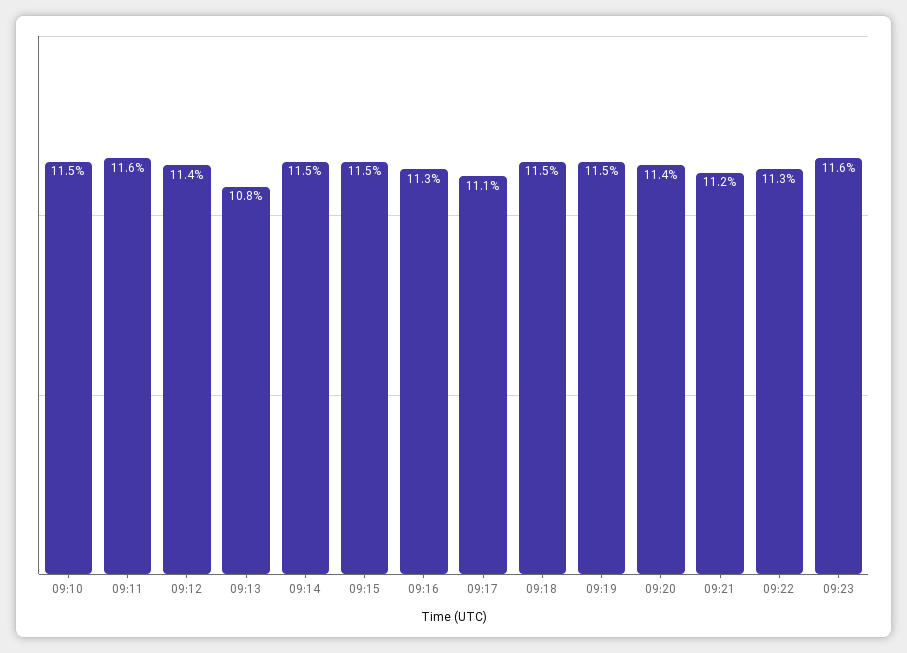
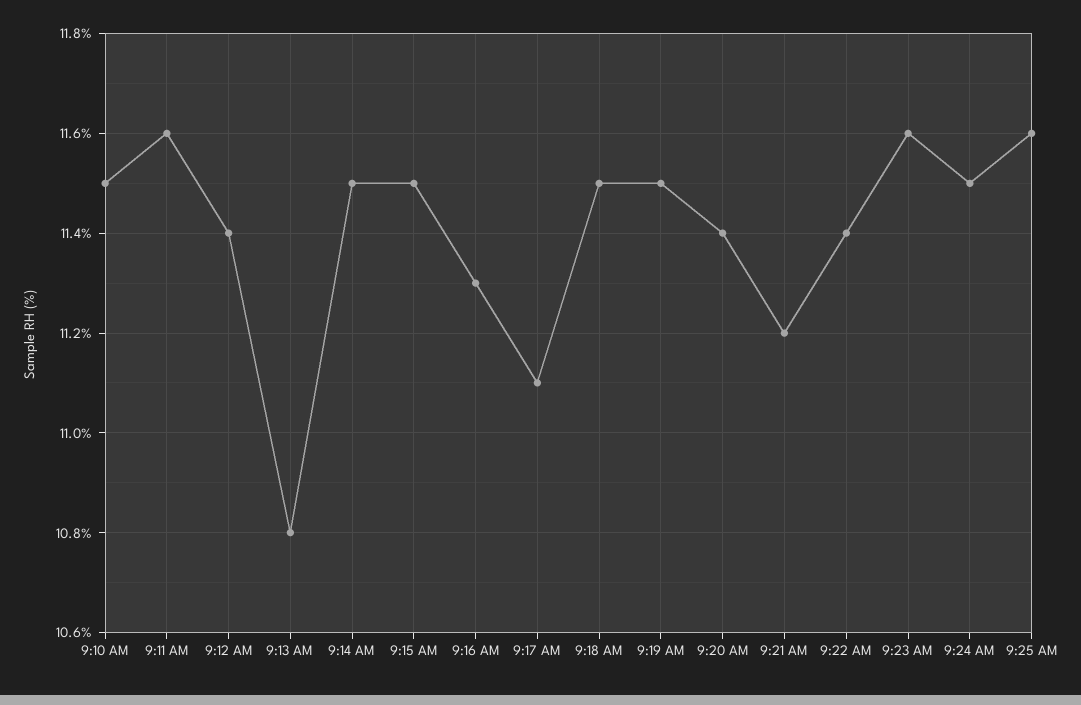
09:22: 11.3 -> 11.4
9:24 AM: none -> 11.5
9:25 AM: none -> 11.6

